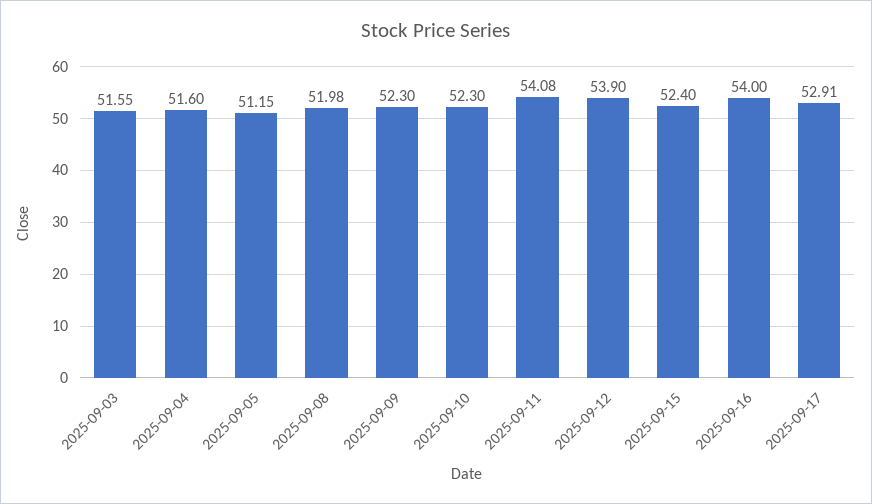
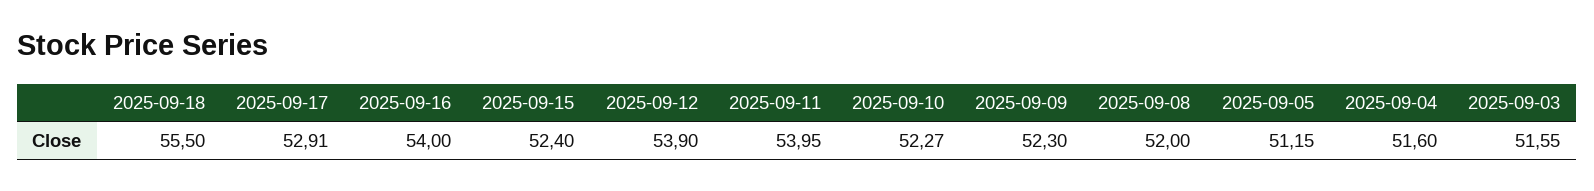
2025-09-08: 51.98 -> 52
2025-09-10: 52.3 -> 52.27
2025-09-11: 54.08 -> 53.95
2025-09-18: none -> 55.5

